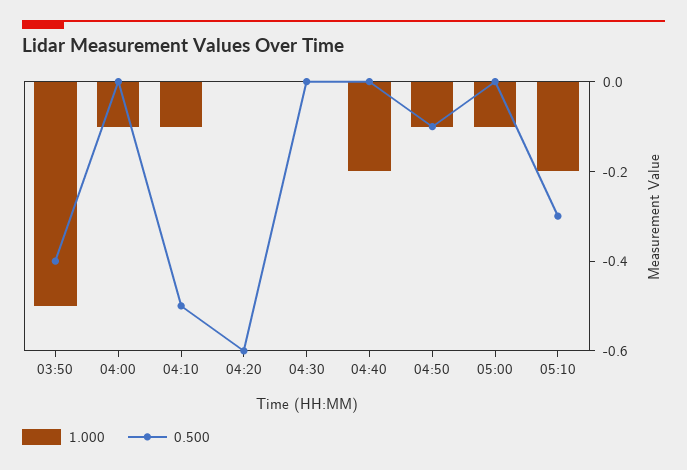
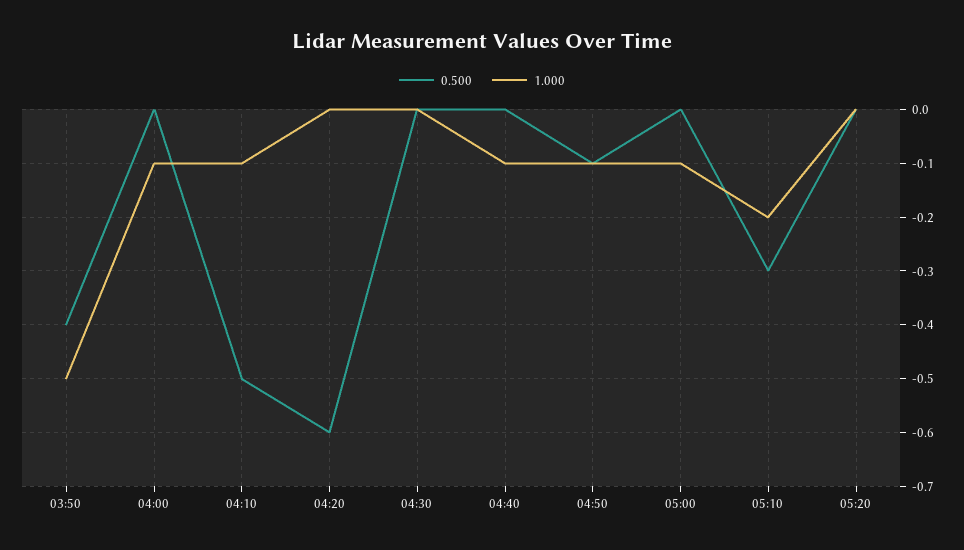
1.000, 04:40: -0.2 -> -0.1
0.500, 05:20: none -> 0
1.000, 05:20: none -> 0

